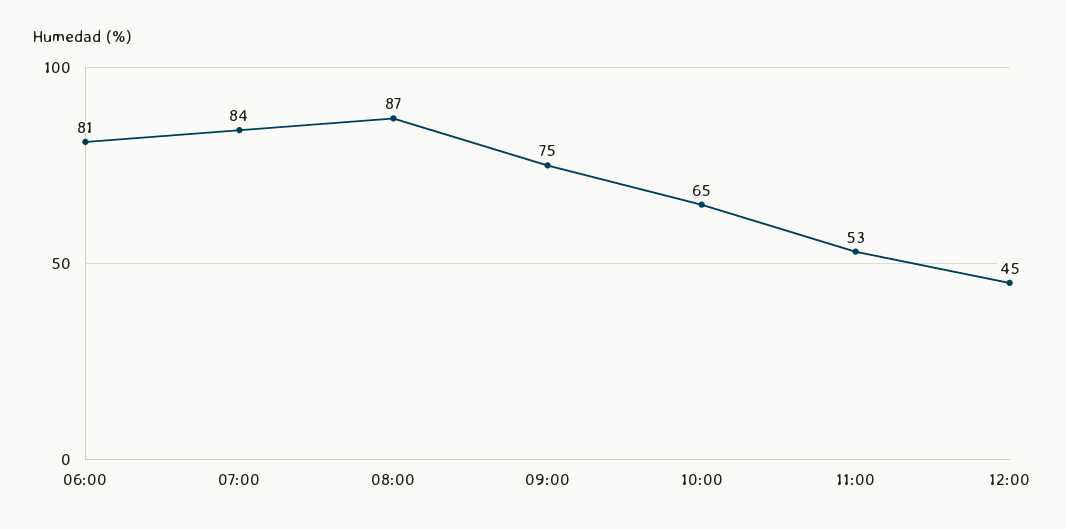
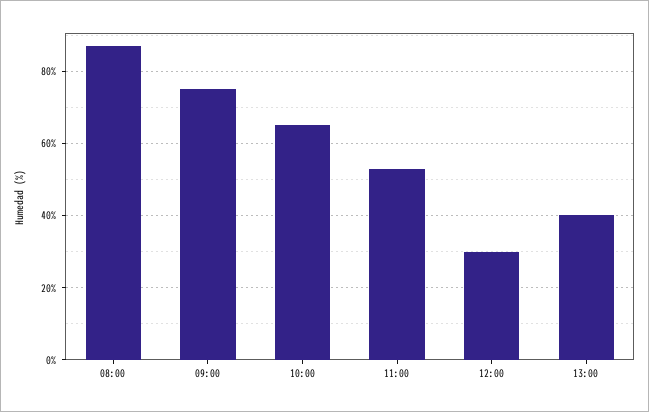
06:00: 81 -> none
07:00: 84 -> none
12:00: 45 -> 30
13:00: none -> 40

